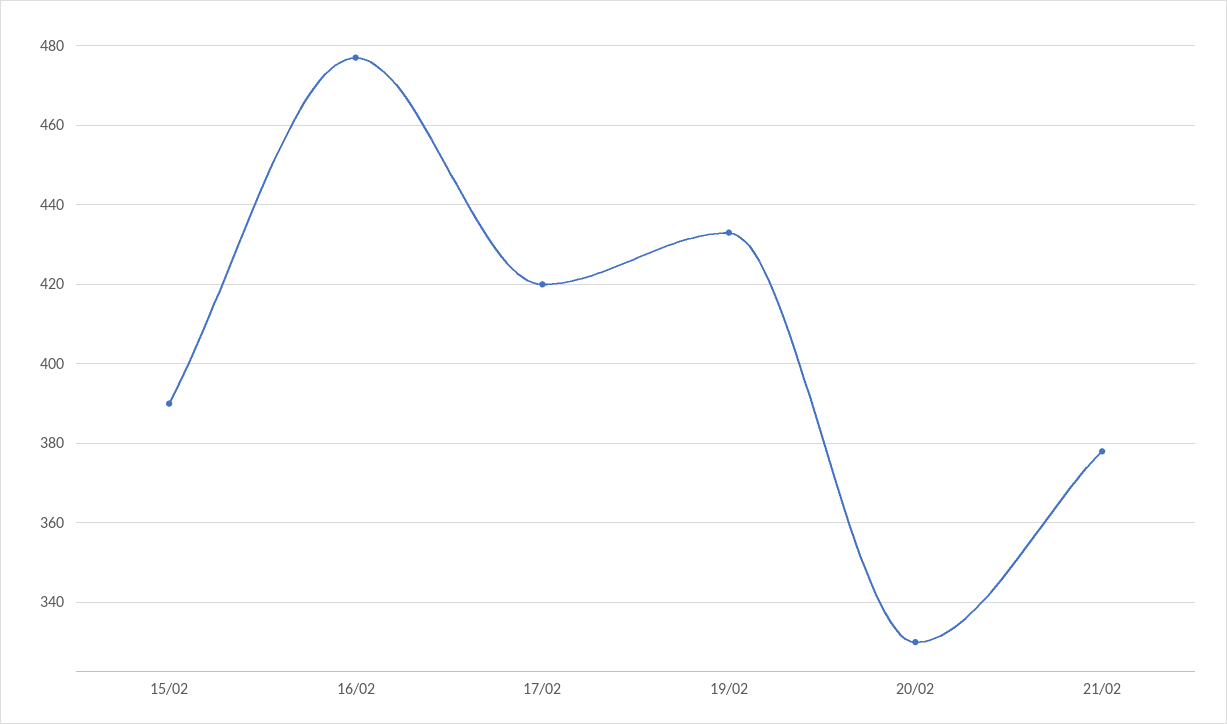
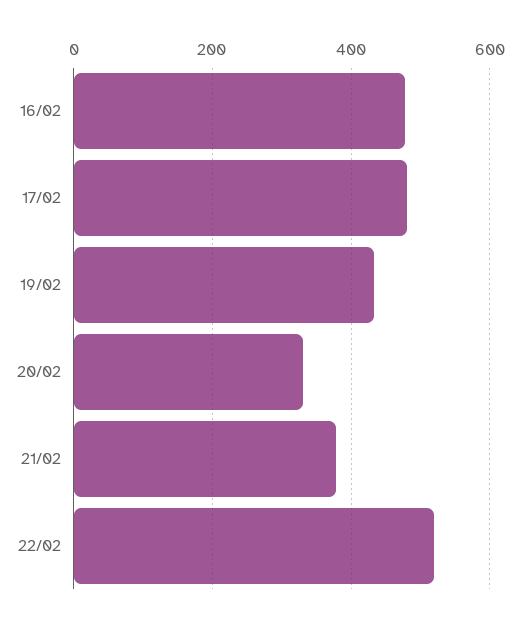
15/02: 390 -> none
17/02: 420 -> 480
22/02: none -> 520

